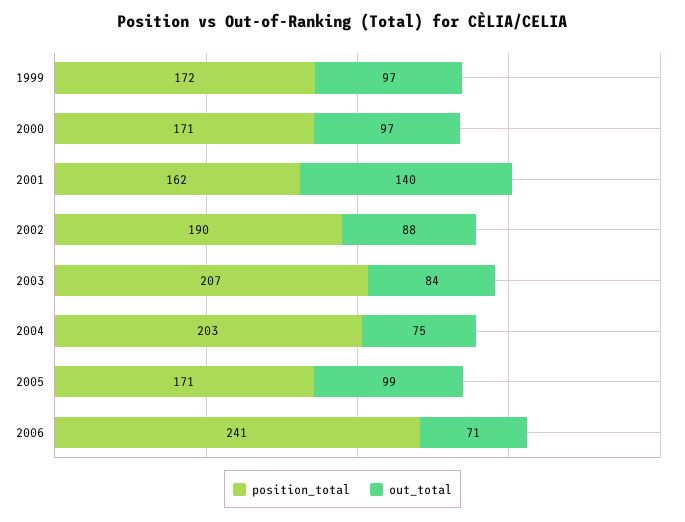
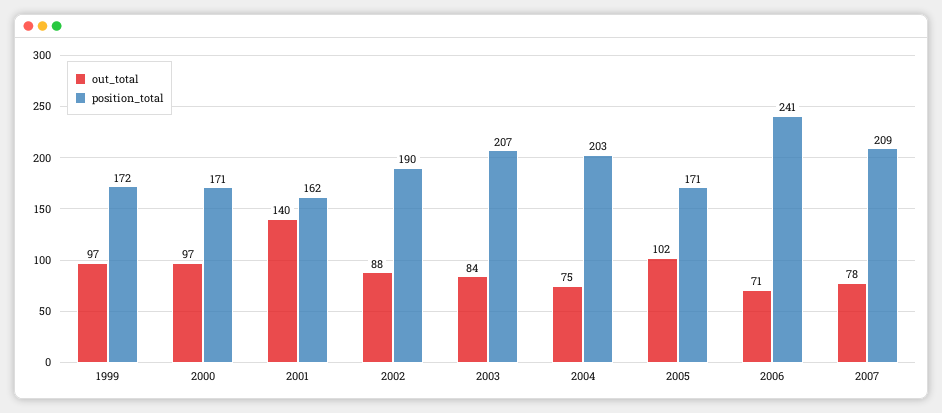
out_total, 2005: 99 -> 102
out_total, 2007: none -> 78
position_total, 2007: none -> 209

